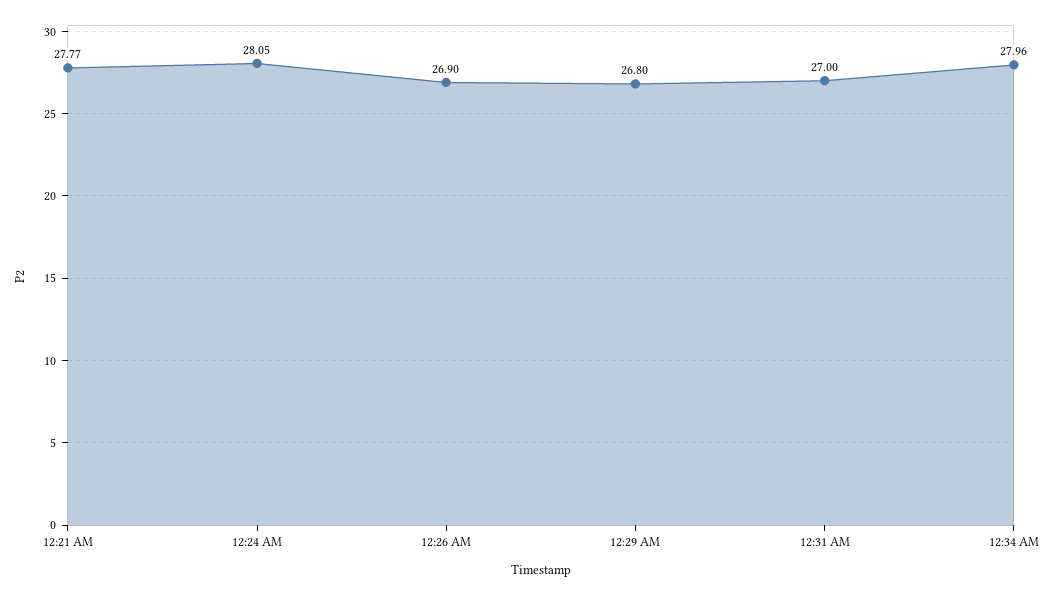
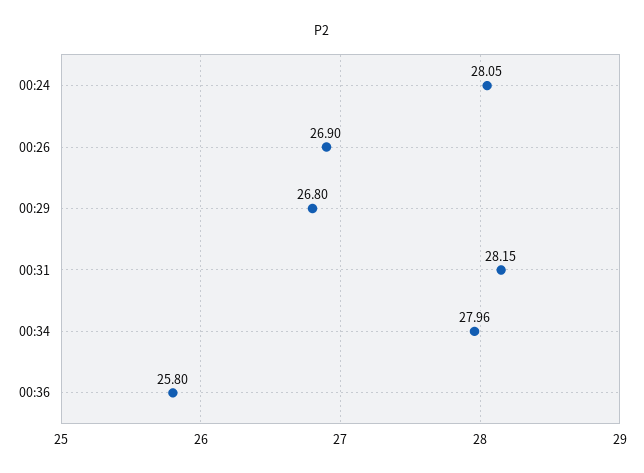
12:21 AM: 27.77 -> none
12:31 AM: 27 -> 28.15
00:36: none -> 25.8

